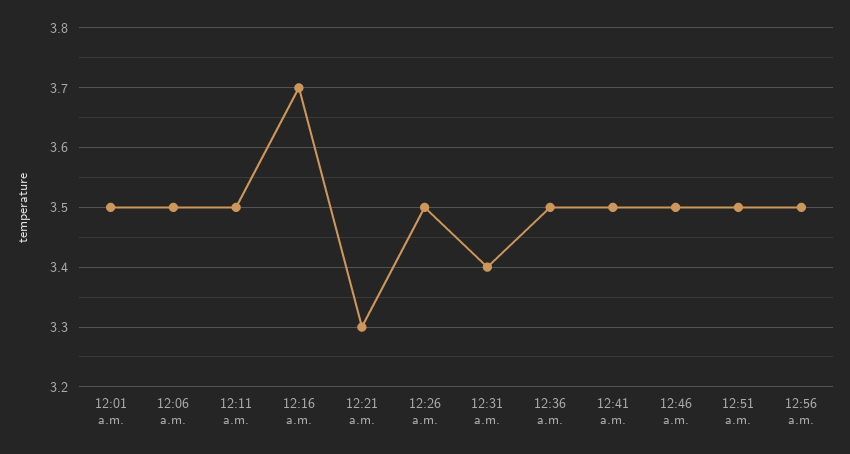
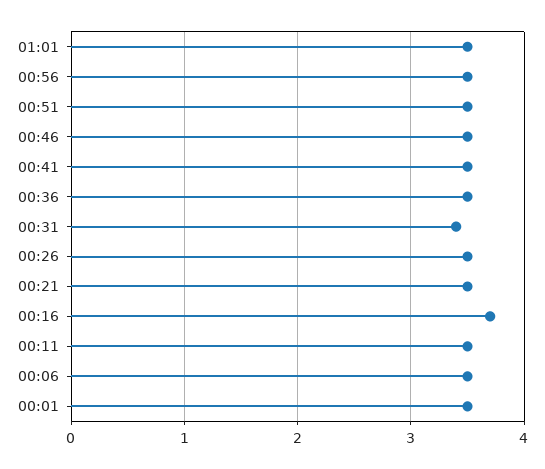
12:21 a.m.: 3.3 -> 3.5
01:01: none -> 3.5

